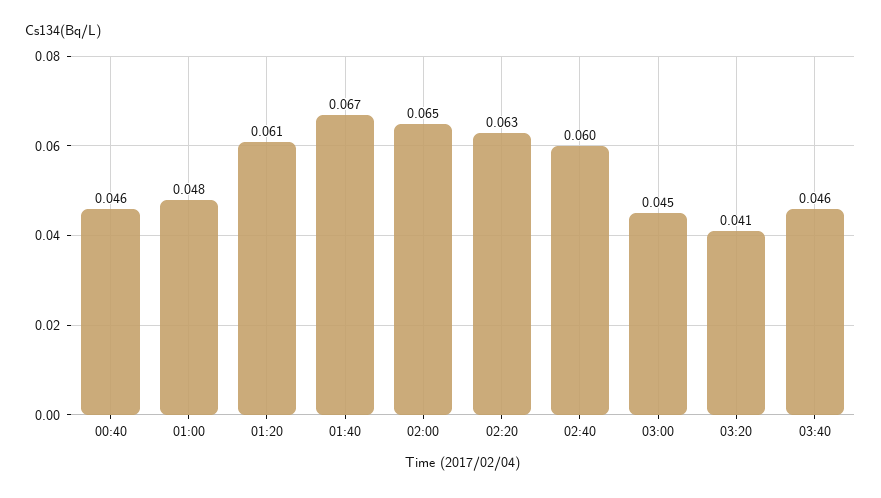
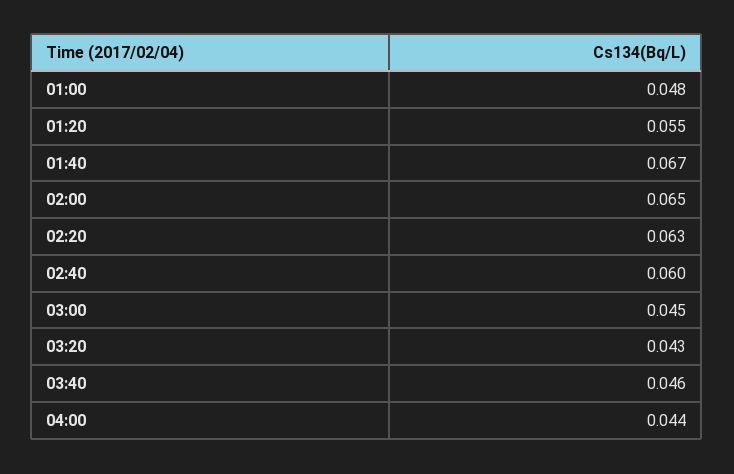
00:40: 0.046 -> none
01:20: 0.061 -> 0.055
03:20: 0.041 -> 0.043
04:00: none -> 0.044

